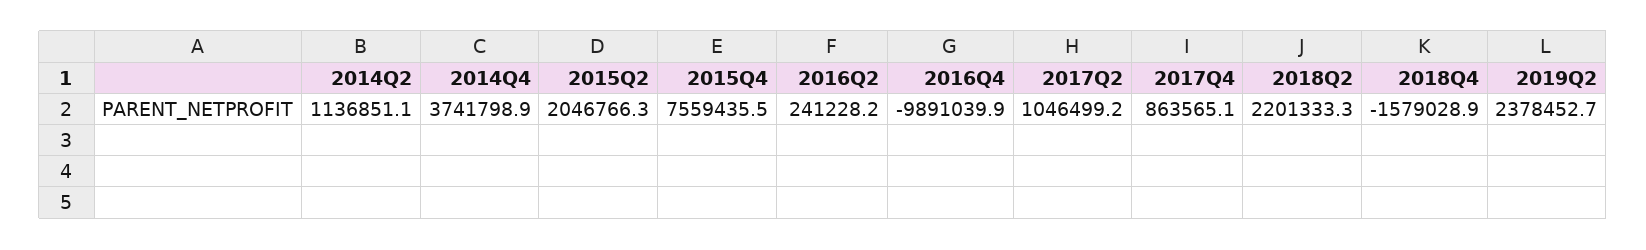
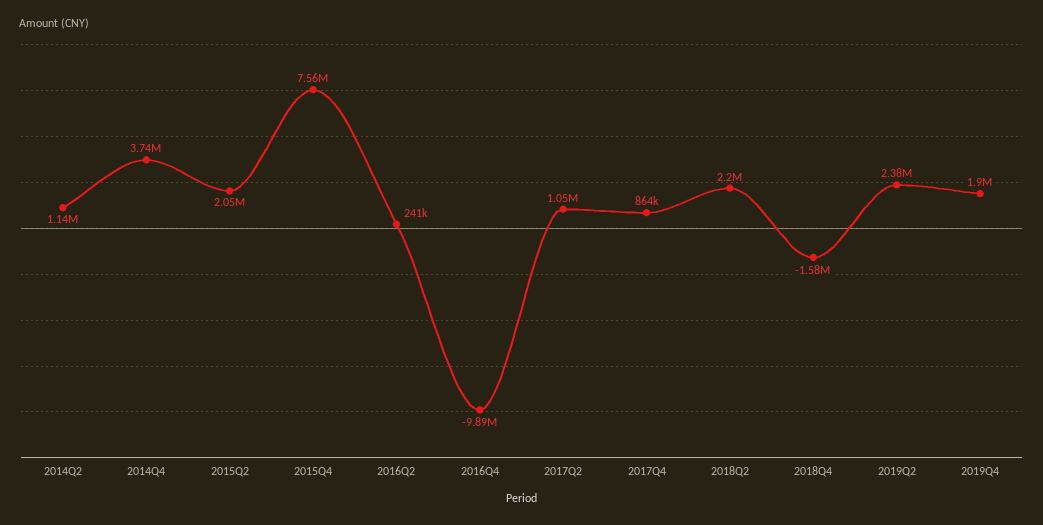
2019Q4: none -> 1900000

